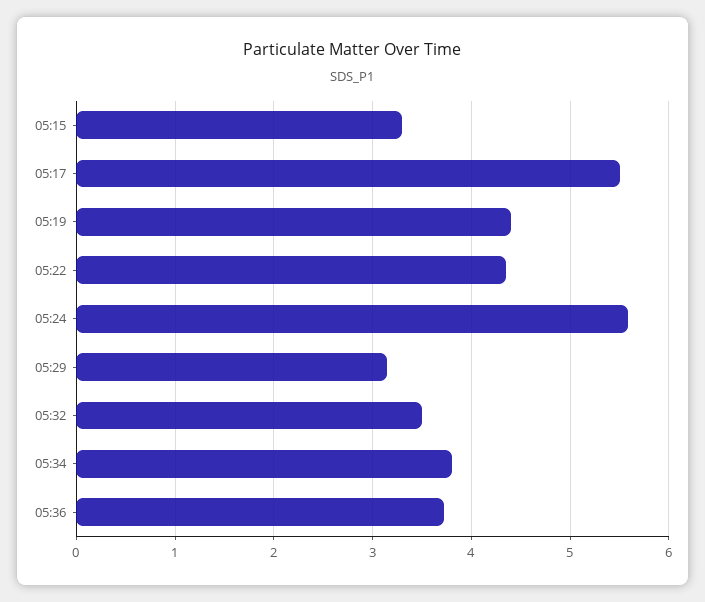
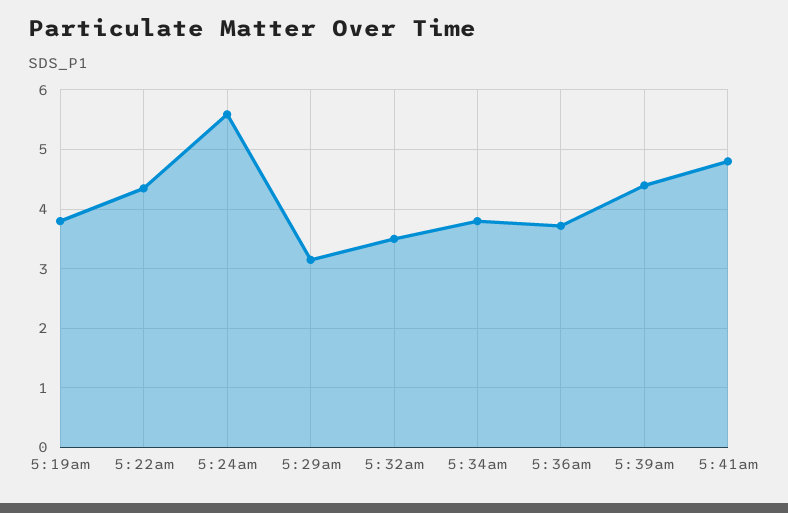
05:15: 3.3 -> none
05:17: 5.5 -> none
05:19: 4.4 -> 3.8
5:39am: none -> 4.4
5:41am: none -> 4.8

